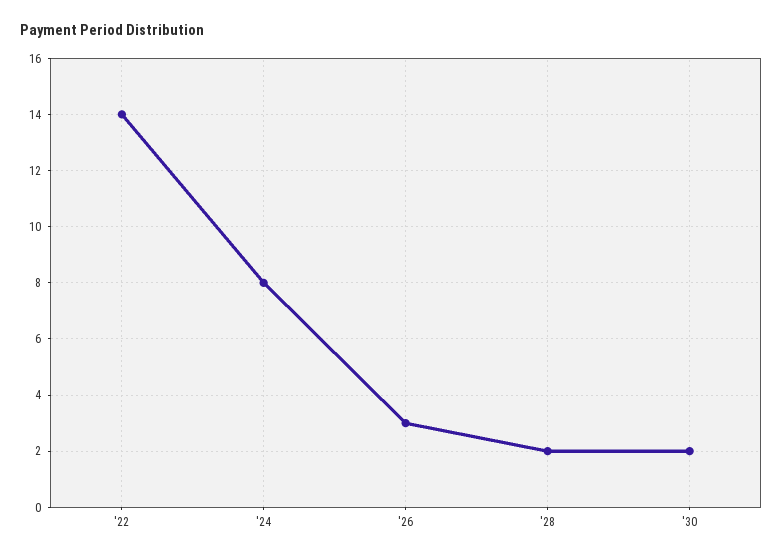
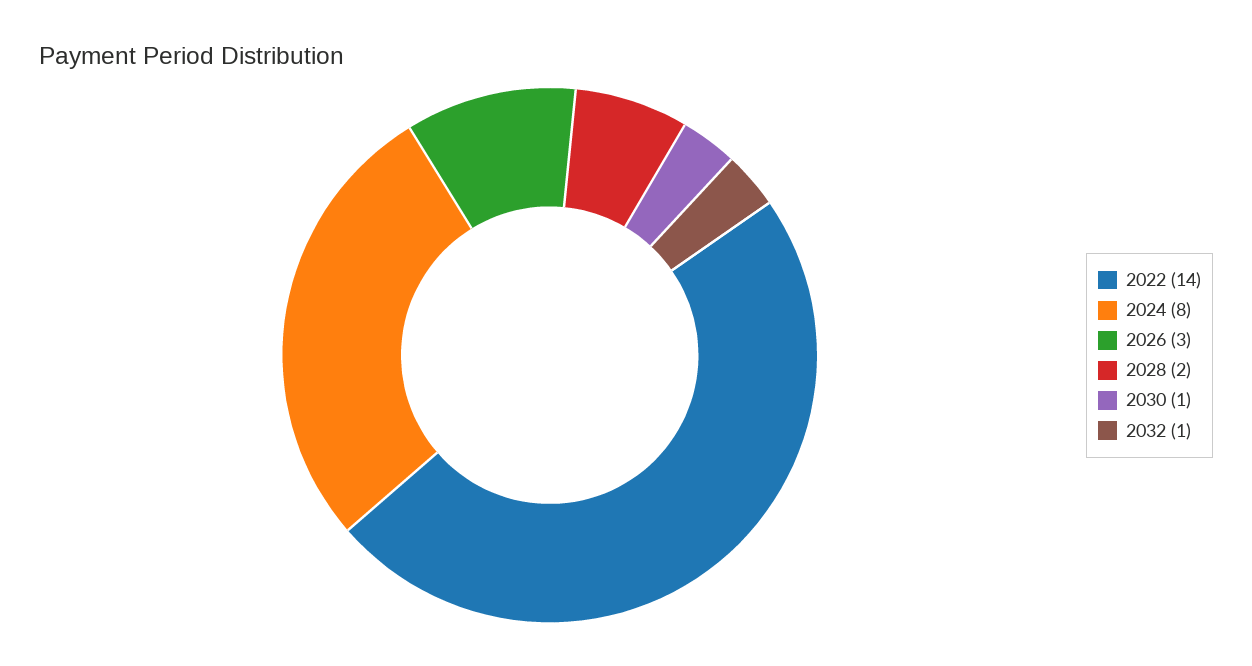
'30: 2 -> 1
2032: none -> 1

